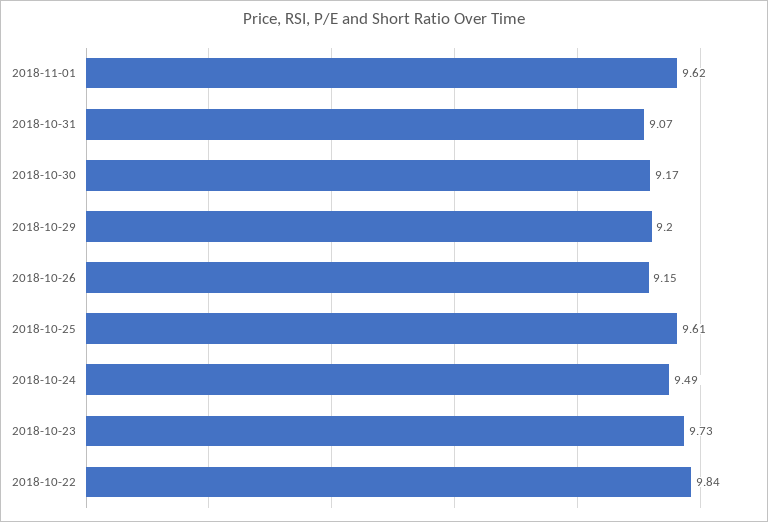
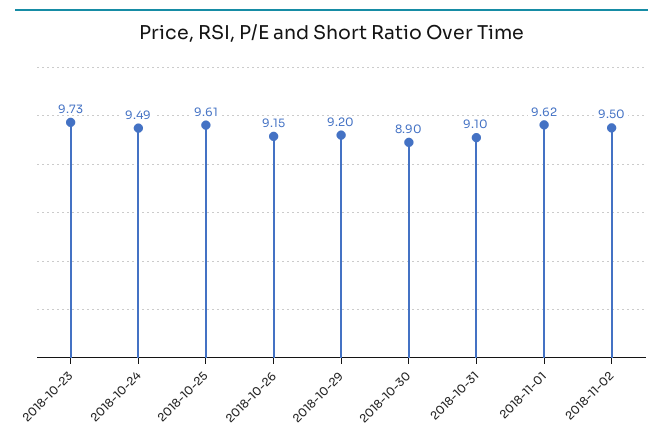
2018-10-31: 9.07 -> 9.1
2018-10-30: 9.17 -> 8.9
2018-10-22: 9.84 -> none
2018-11-02: none -> 9.5

